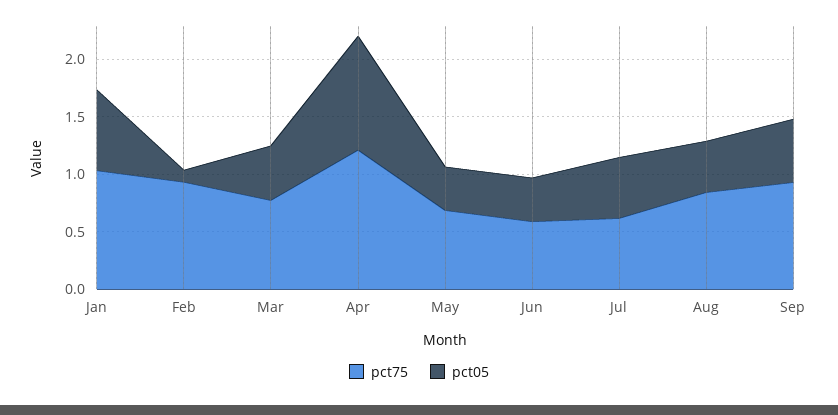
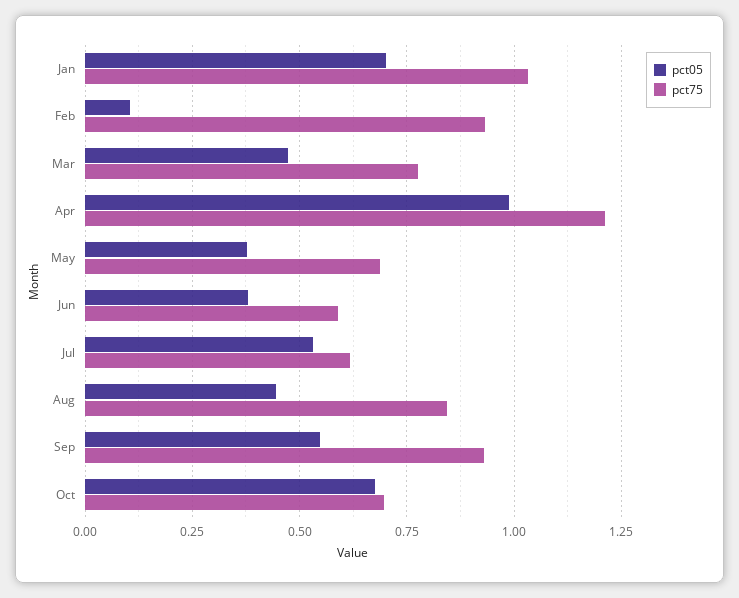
pct05, Oct: none -> 0.675
pct75, Oct: none -> 0.7

